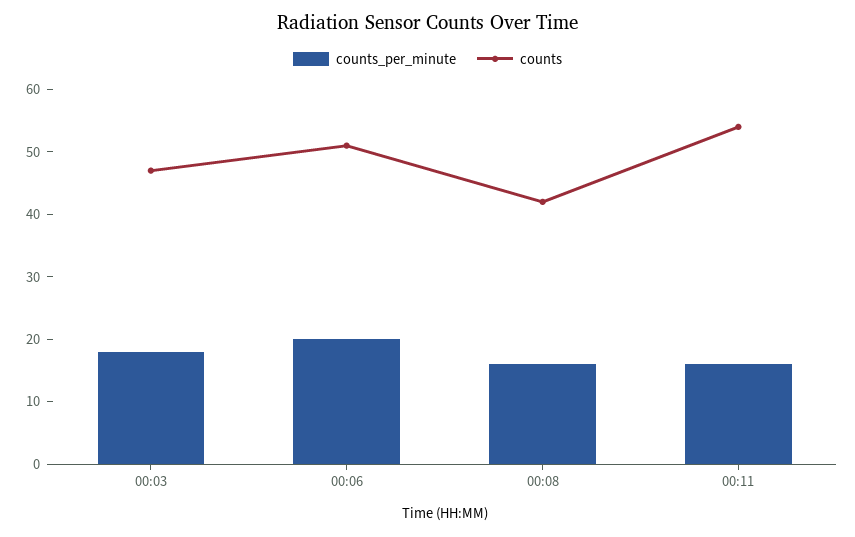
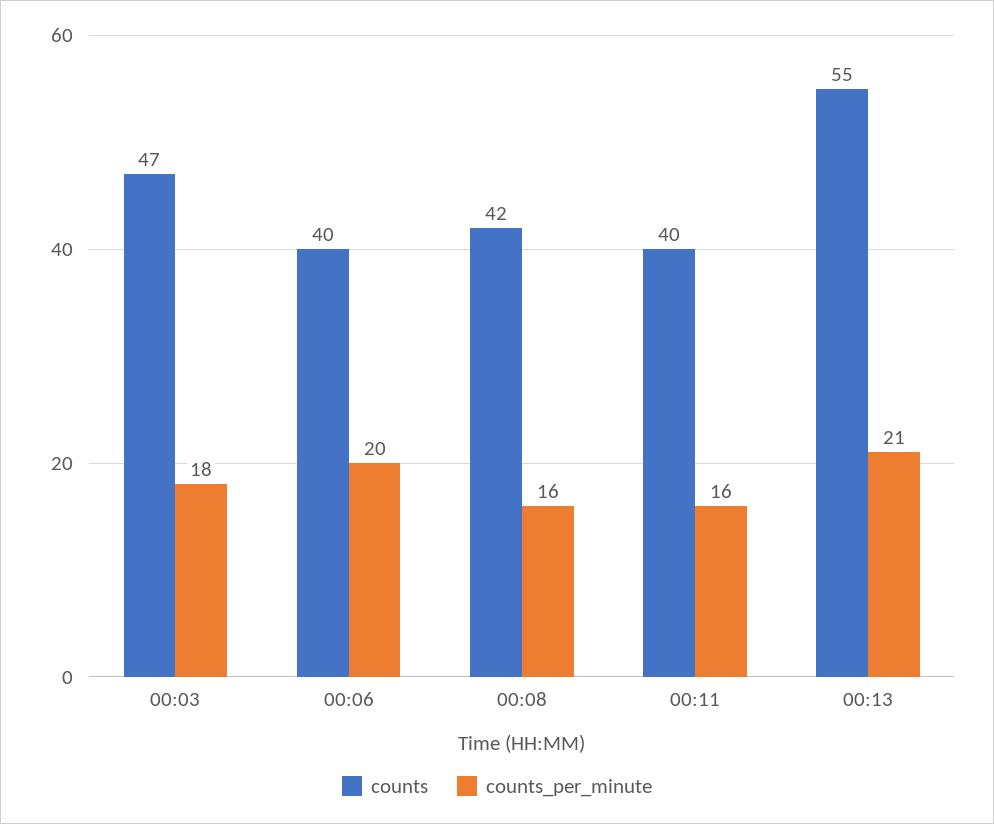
counts, 00:06: 50 -> 40
counts, 00:11: 55 -> 40
counts, 00:13: none -> 55
counts_per_minute, 00:13: none -> 21

